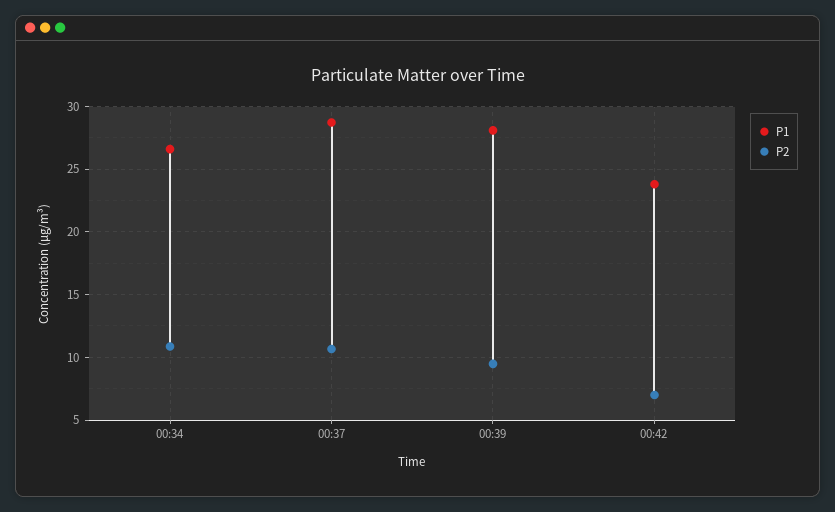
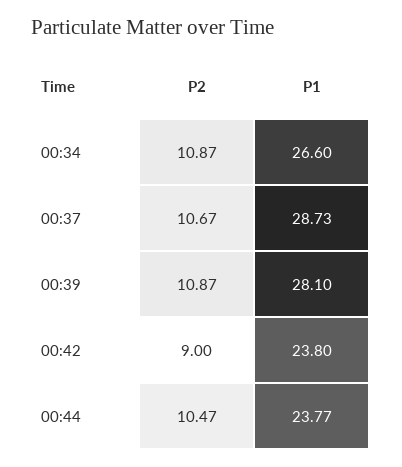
P2, 00:39: 9.5 -> 10.87
P2, 00:42: 7 -> 9
P2, 00:44: none -> 10.47
P1, 00:44: none -> 23.77

